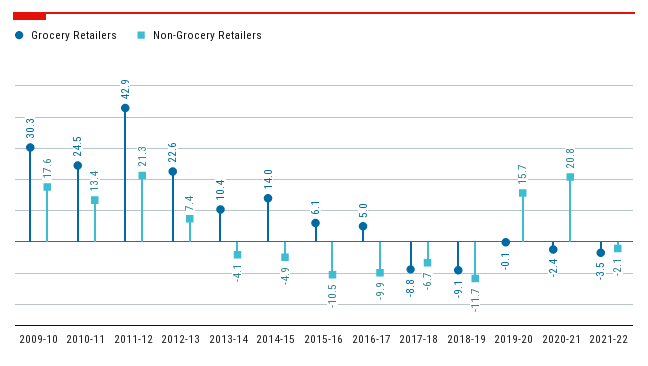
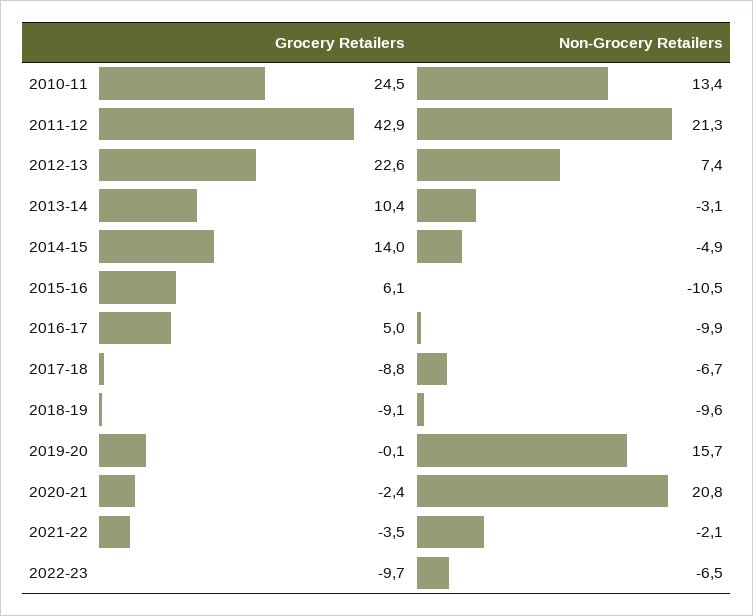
Grocery Retailers, 2009-10: 30.3 -> none
Non-Grocery Retailers, 2009-10: 17.6 -> none
Non-Grocery Retailers, 2013-14: -4.1 -> -3.1
Non-Grocery Retailers, 2018-19: -11.7 -> -9.6
Grocery Retailers, 2022-23: none -> -9.7
Non-Grocery Retailers, 2022-23: none -> -6.5

